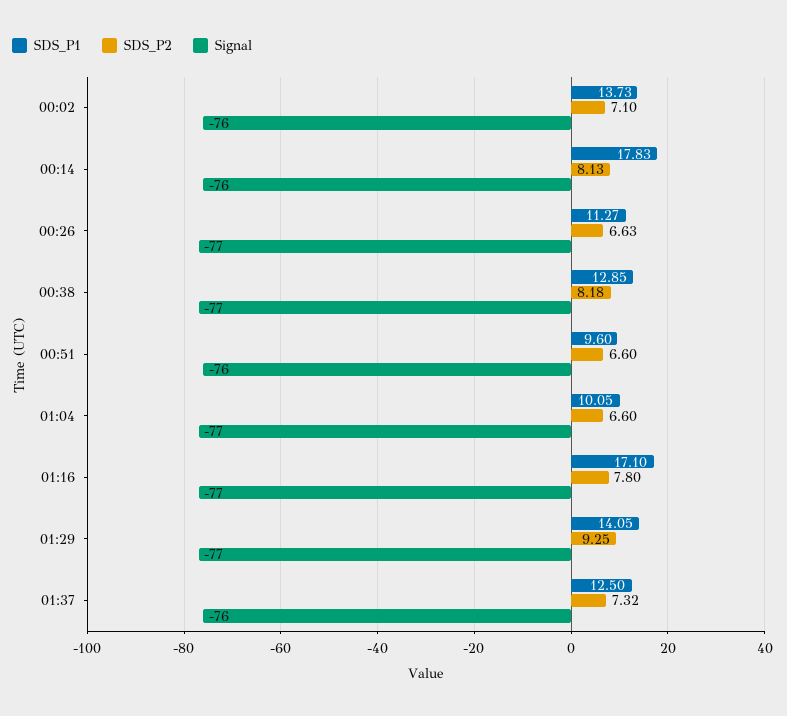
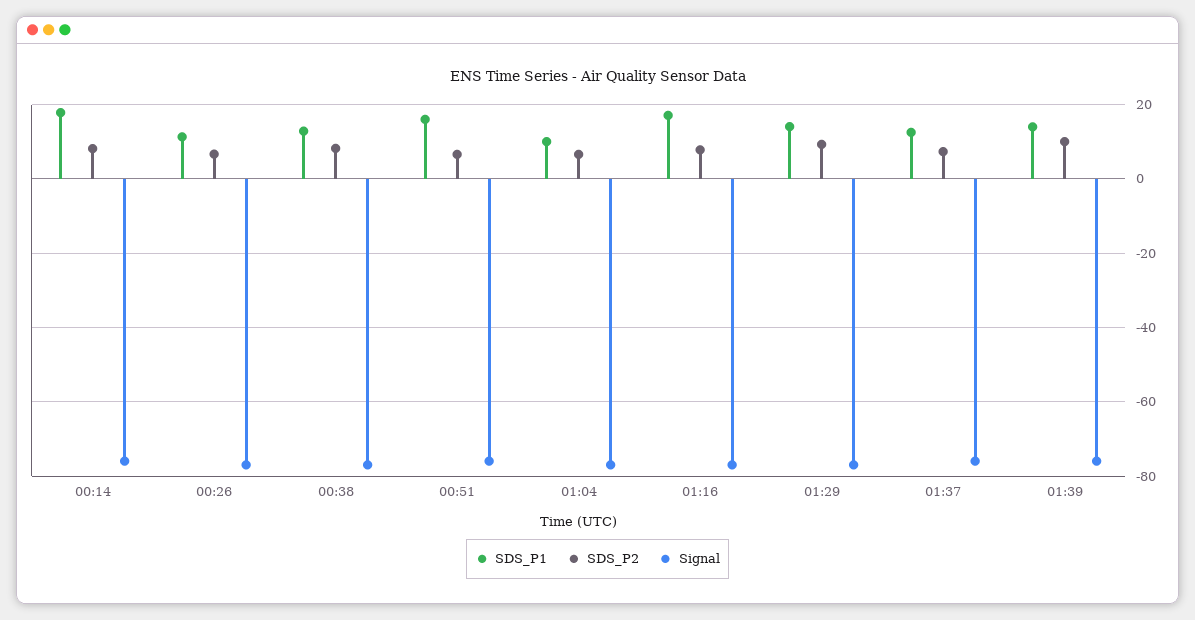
SDS_P1, 00:02: 13.73 -> none
SDS_P2, 00:02: 7.1 -> none
Signal, 00:02: -76 -> none
SDS_P1, 00:51: 9.6 -> 16
SDS_P1, 01:39: none -> 14
SDS_P2, 01:39: none -> 10
Signal, 01:39: none -> -76

